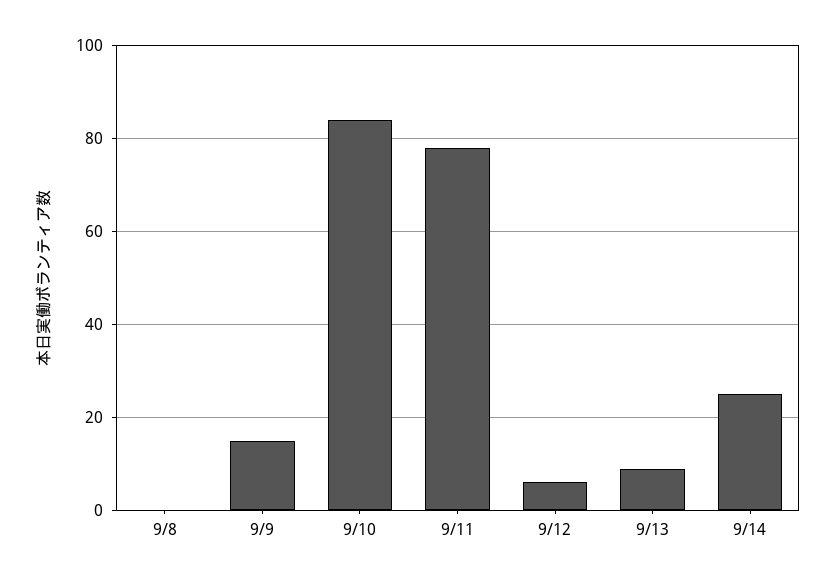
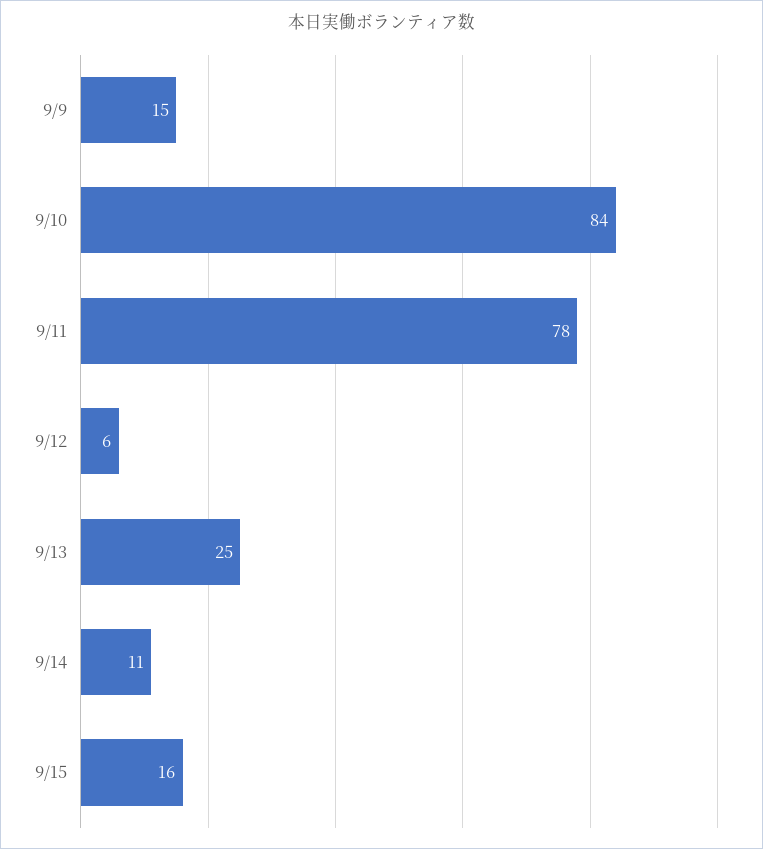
9/8: 0 -> none
9/13: 10 -> 25
9/14: 25 -> 11
9/15: none -> 16

